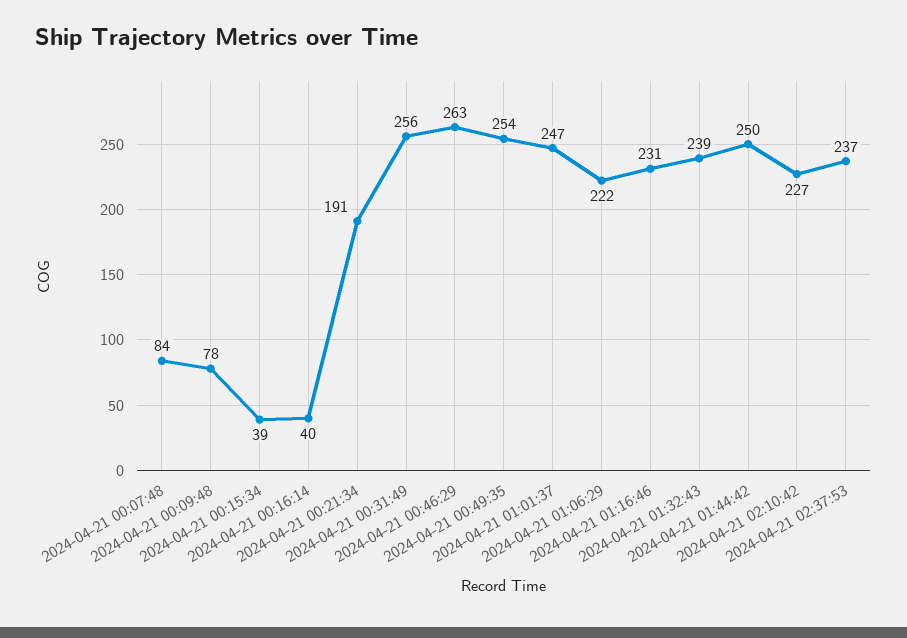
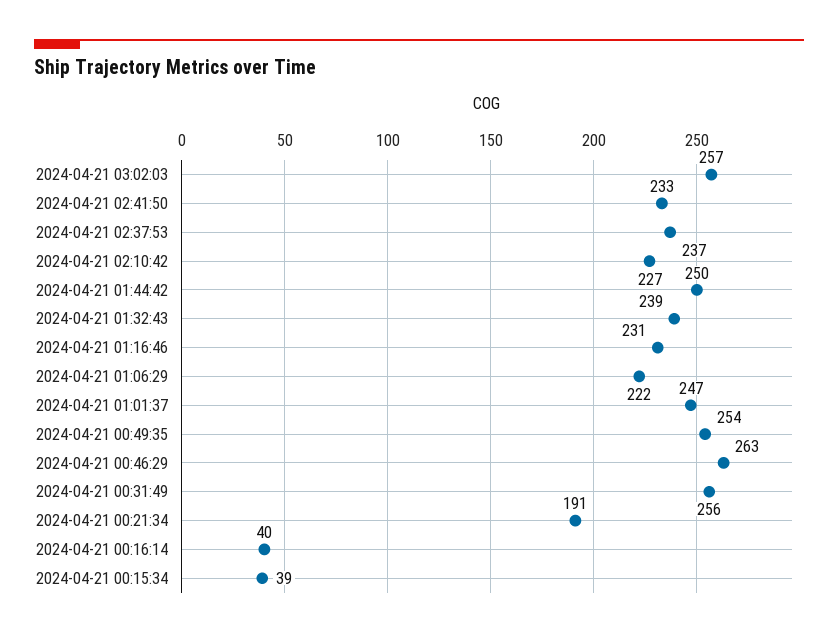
2024-04-21 00:07:48: 84 -> none
2024-04-21 00:09:48: 78 -> none
2024-04-21 03:02:03: none -> 257
2024-04-21 02:41:50: none -> 233

